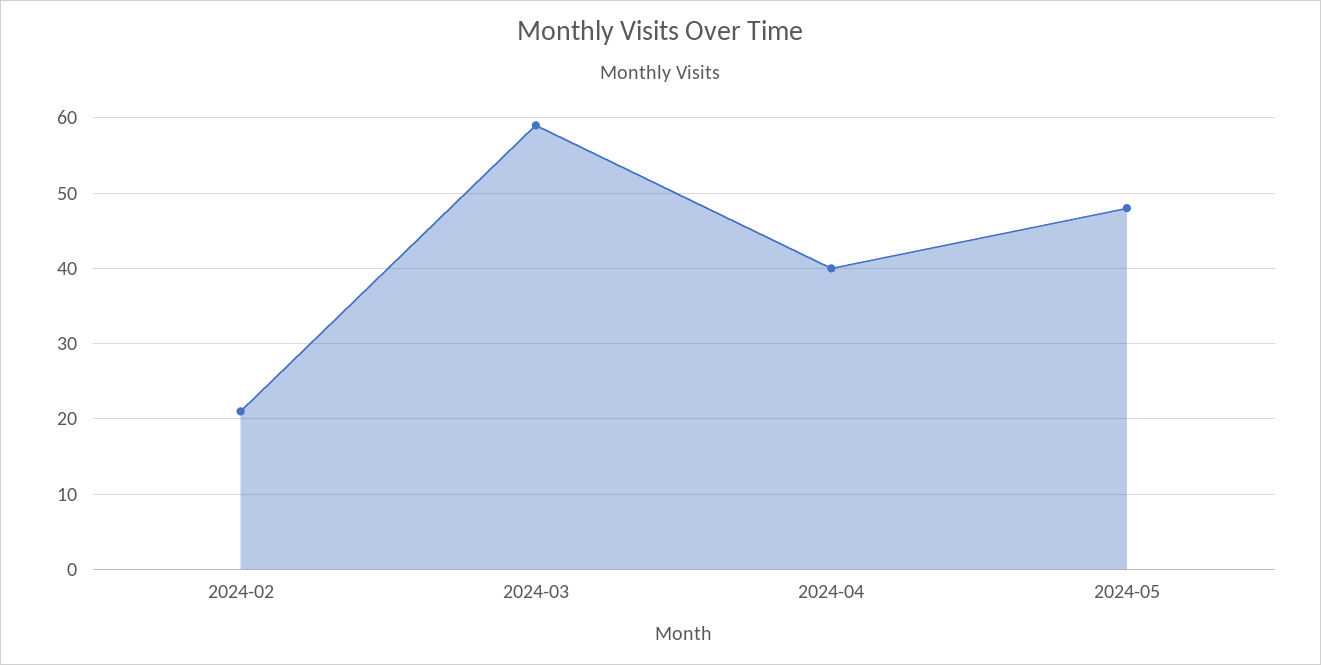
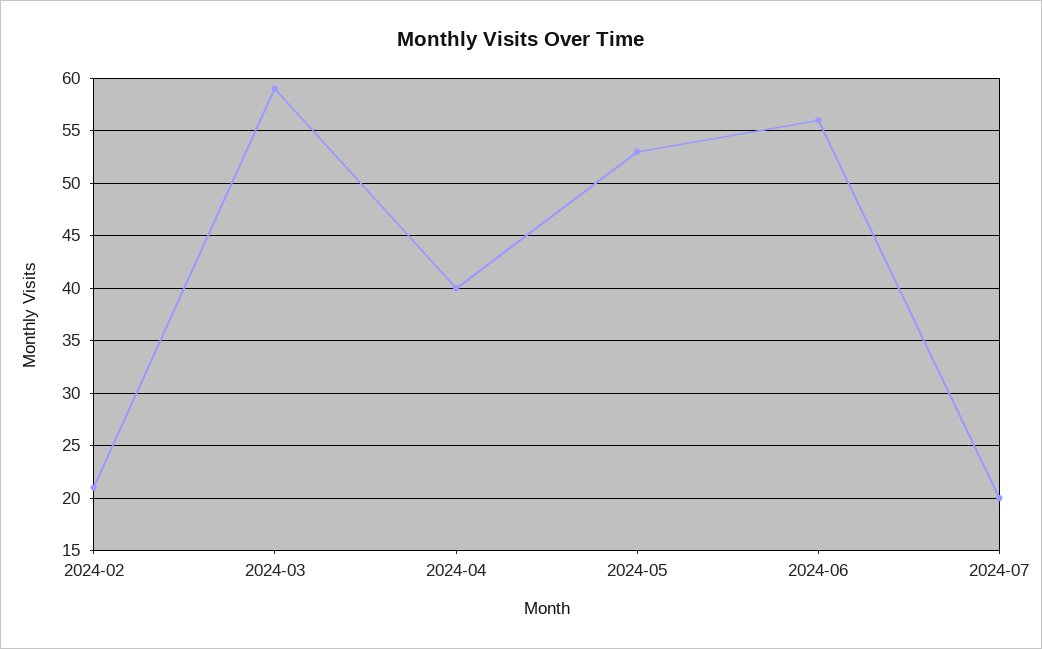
2024-05: 48 -> 53
2024-06: none -> 56
2024-07: none -> 20

